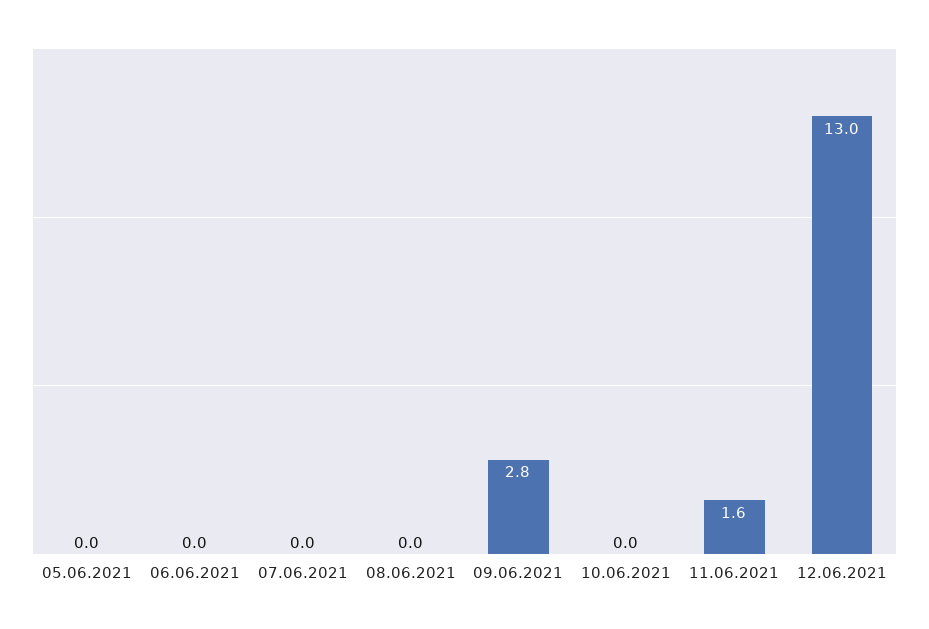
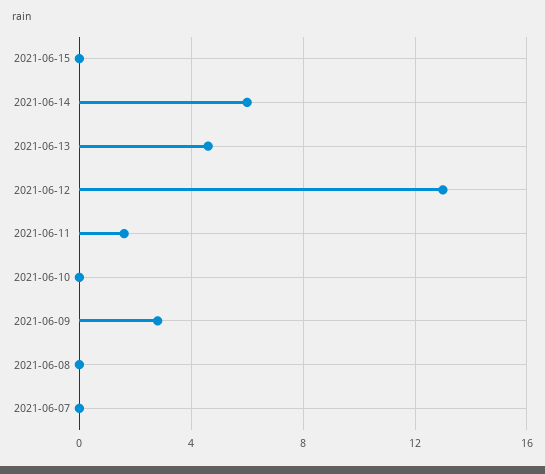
05.06.2021: 0 -> none
06.06.2021: 0 -> none
2021-06-15: none -> 0
2021-06-14: none -> 6
2021-06-13: none -> 4.5

